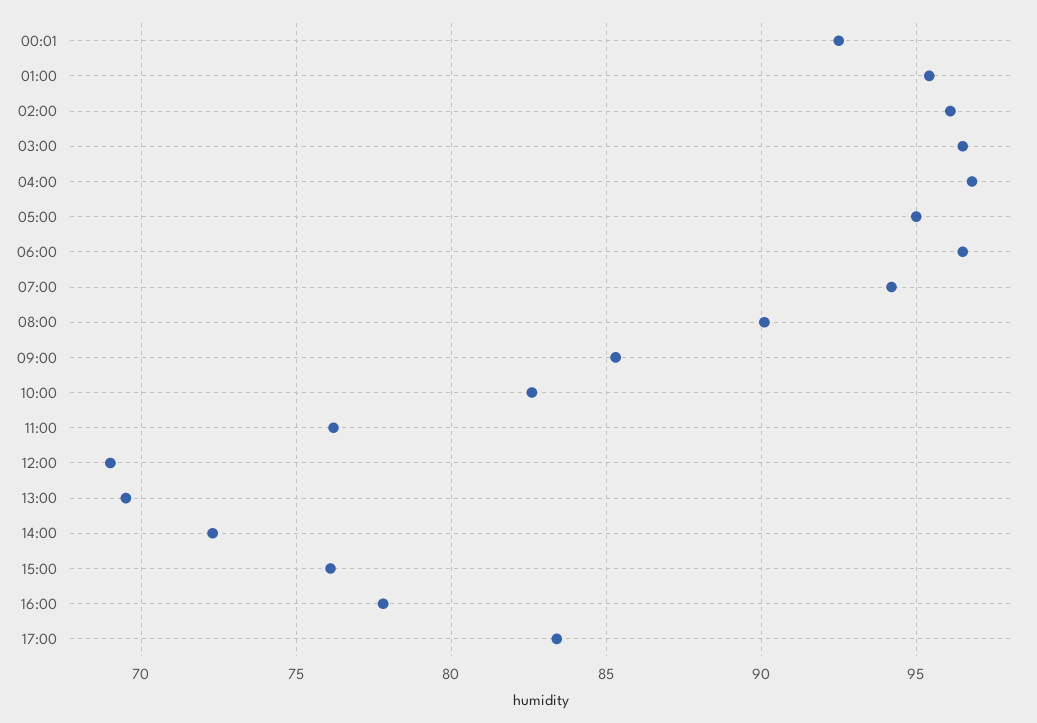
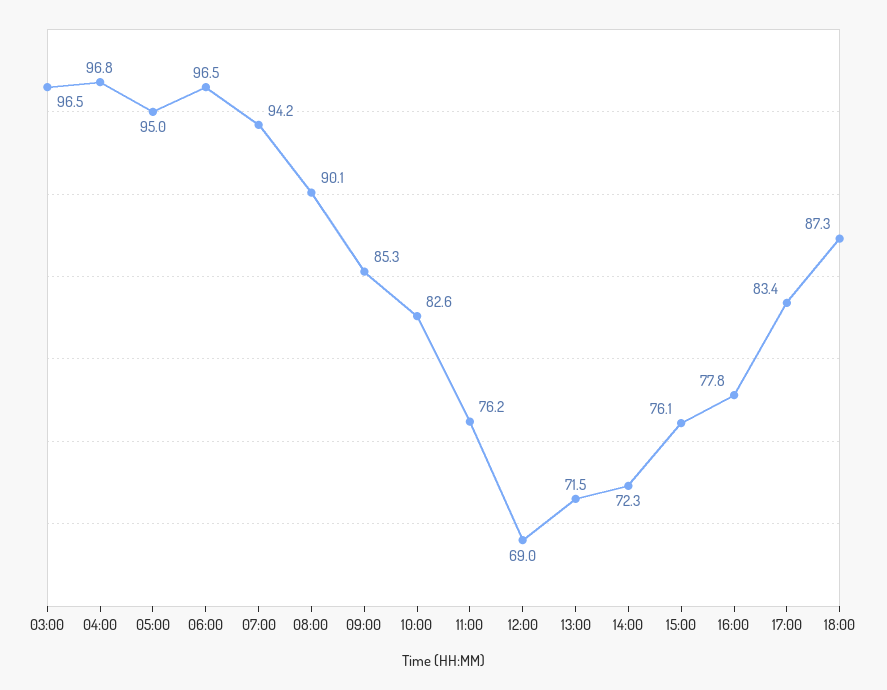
00:01: 92.5 -> none
01:00: 95.5 -> none
02:00: 96 -> none
13:00: 69.5 -> 71.5
18:00: none -> 87.3

